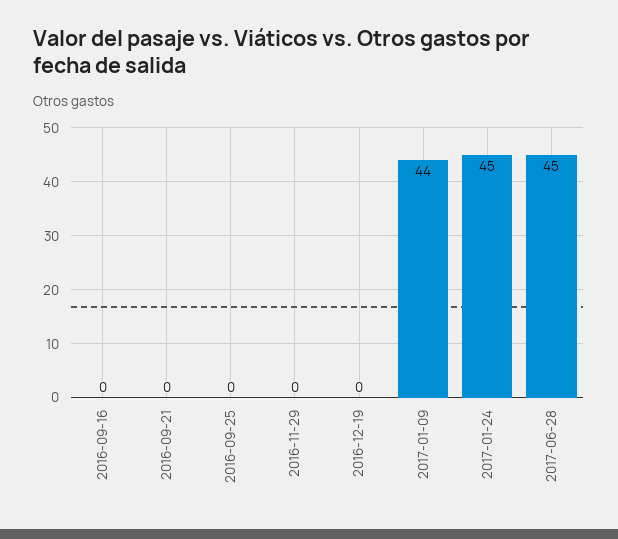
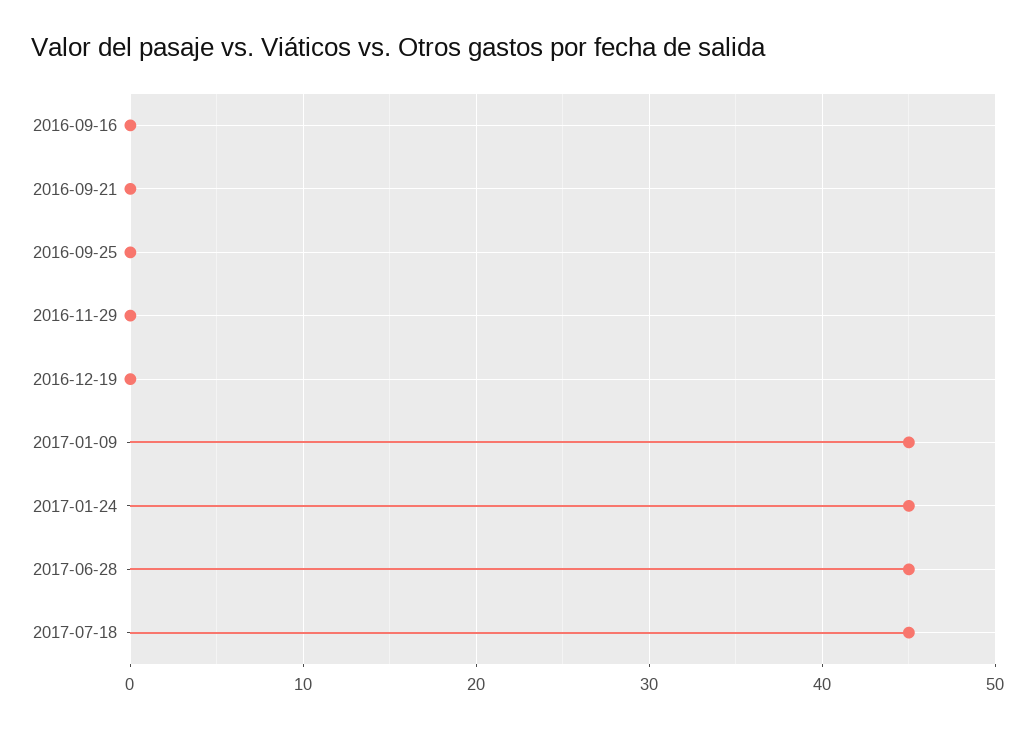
2017-01-09: 44 -> 45
2017-07-18: none -> 45

